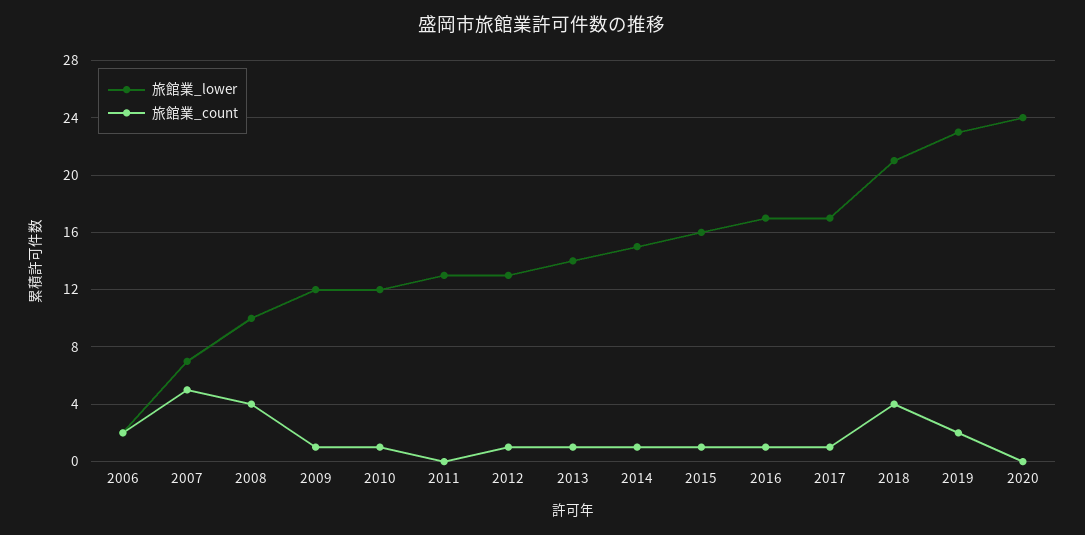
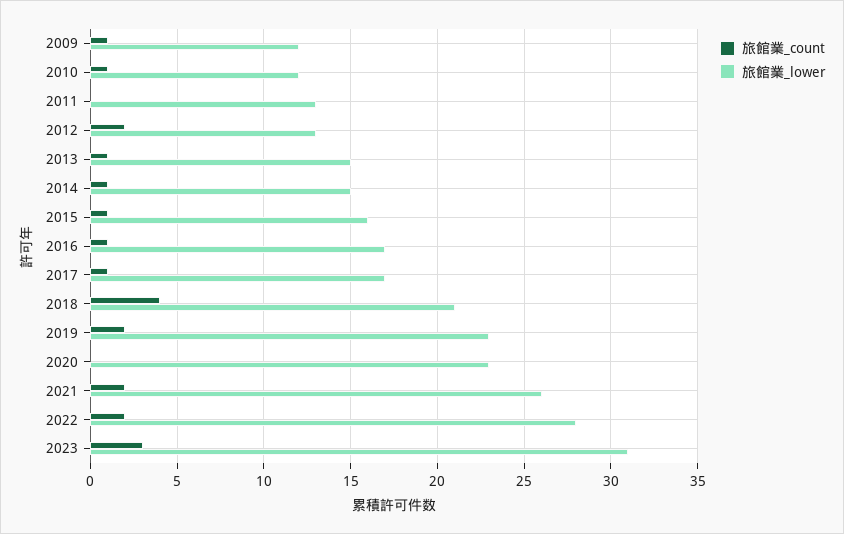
旅館業_lower, 2006: 2 -> none
旅館業_count, 2006: 2 -> none
旅館業_lower, 2007: 7 -> none
旅館業_count, 2007: 5 -> none
旅館業_lower, 2008: 10 -> none
旅館業_count, 2008: 4 -> none
旅館業_count, 2012: 1 -> 2
旅館業_lower, 2013: 14 -> 15
旅館業_lower, 2020: 24 -> 23
旅館業_count, 2021: none -> 2
旅館業_lower, 2021: none -> 26
旅館業_count, 2022: none -> 2
旅館業_lower, 2022: none -> 28
旅館業_count, 2023: none -> 3
旅館業_lower, 2023: none -> 31

